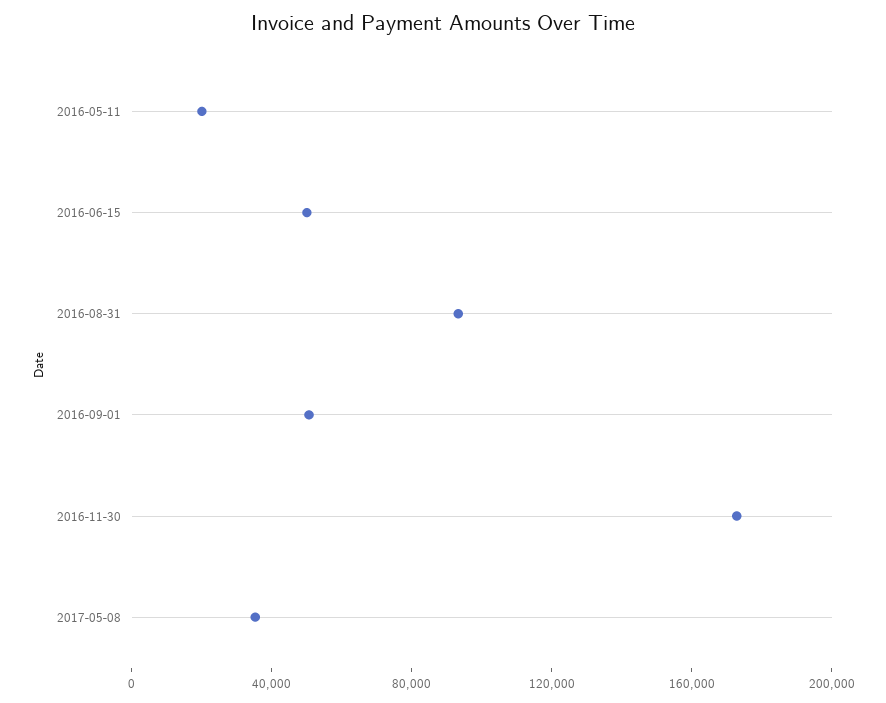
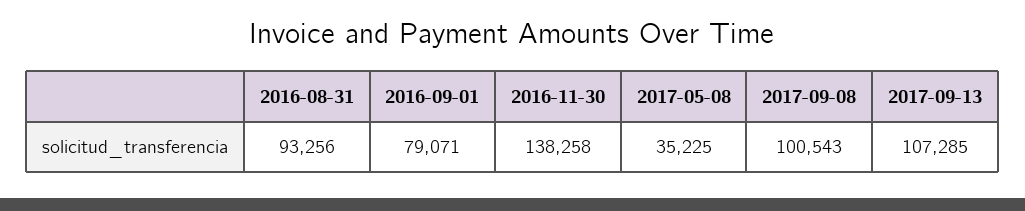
2016-05-11: 20000 -> none
2016-06-15: 50000 -> none
2016-09-01: 50000 -> 79071
2016-11-30: 170000 -> 138258
2017-09-08: none -> 100543
2017-09-13: none -> 107285

